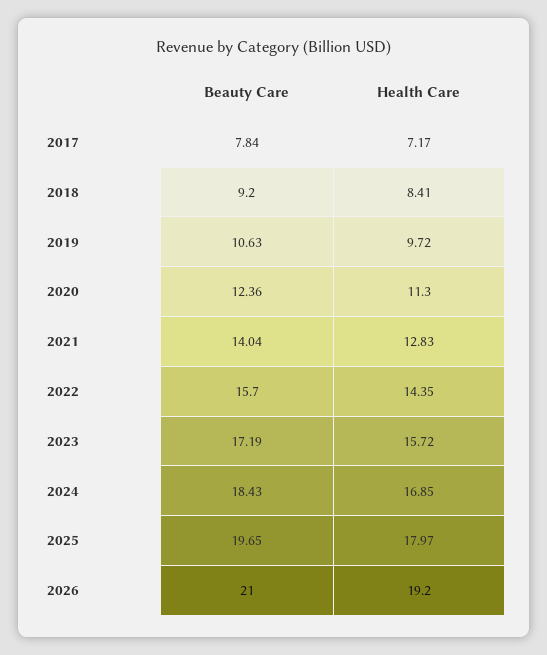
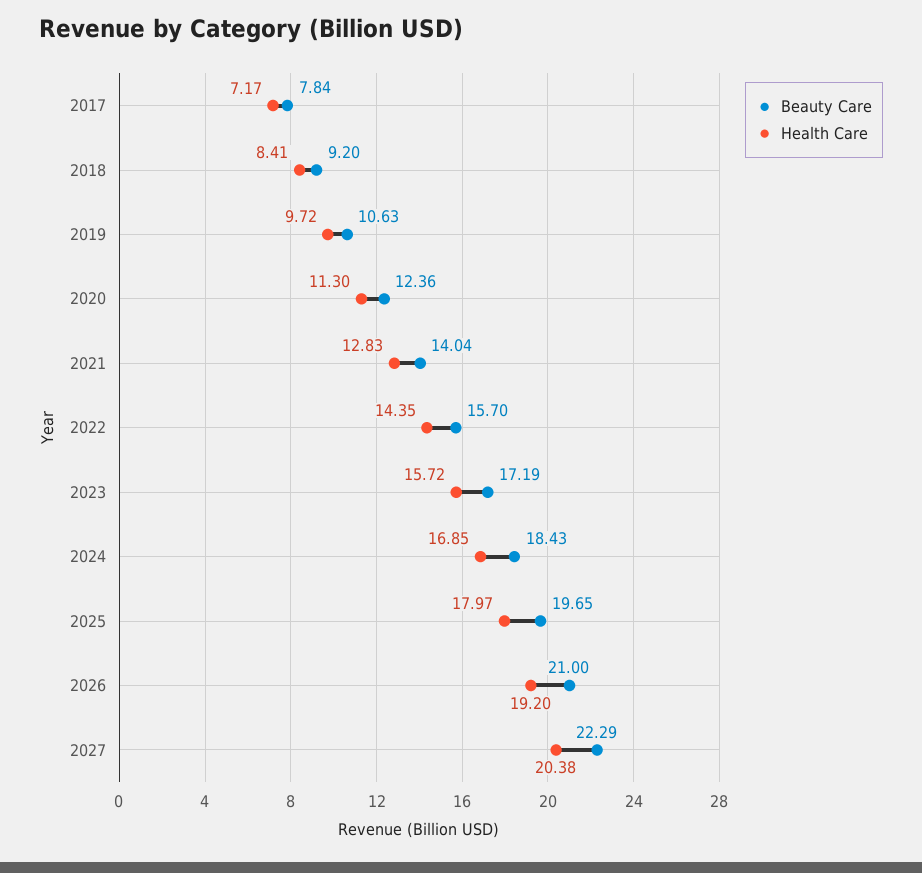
Beauty Care, 2027: none -> 22.29
Health Care, 2027: none -> 20.38

